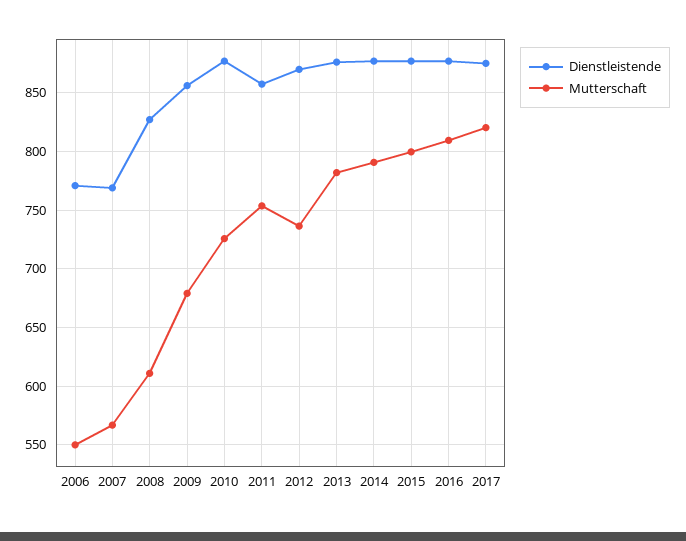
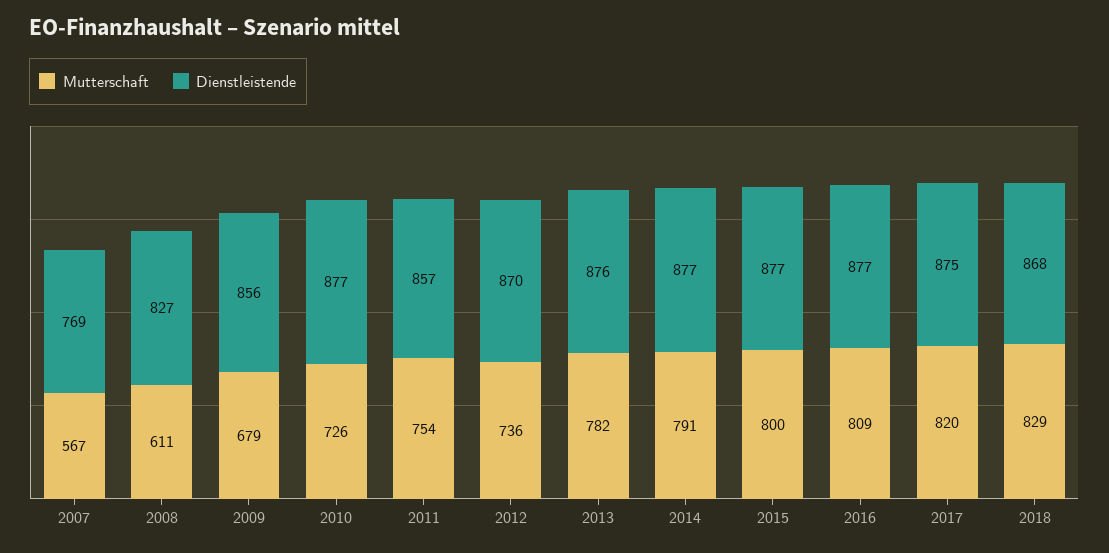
Dienstleistende, 2006: 770 -> none
Mutterschaft, 2006: 550 -> none
Mutterschaft, 2018: none -> 829
Dienstleistende, 2018: none -> 868

